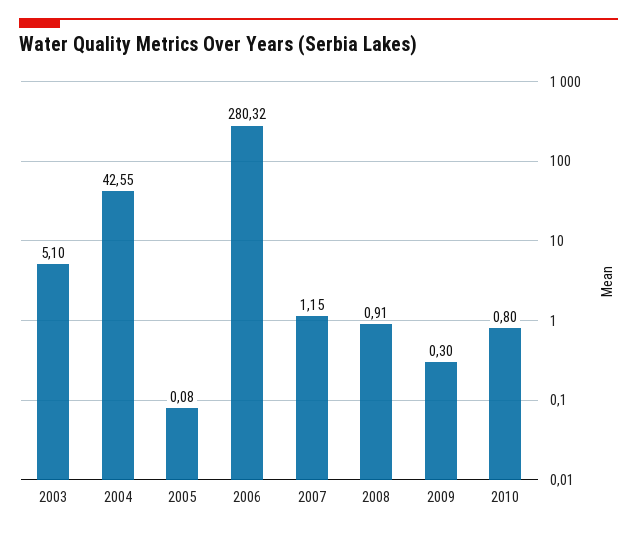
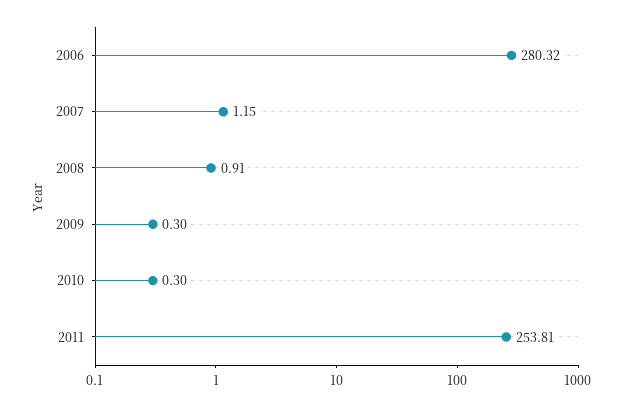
2003: 5.1 -> none
2004: 42.55 -> none
2005: 0.08 -> none
2010: 0.8 -> 0.3
2011: none -> 253.81

